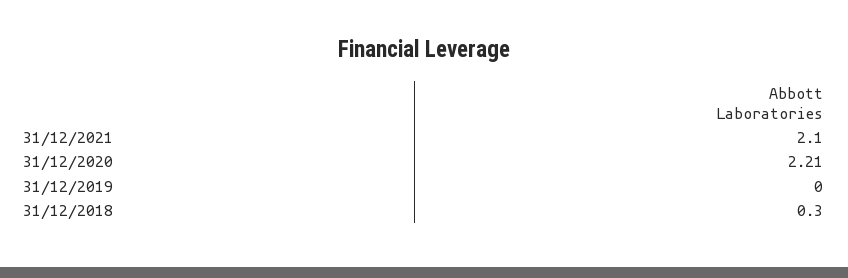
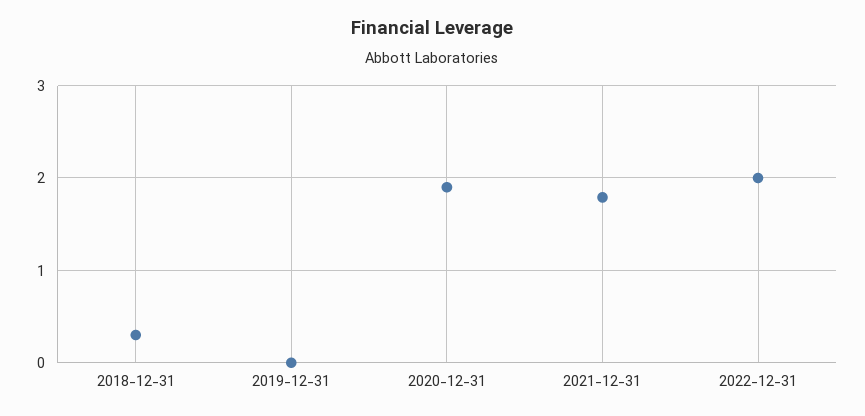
31/12/2021: 2.1 -> 1.8
31/12/2020: 2.21 -> 1.9
2022-12-31: none -> 2

